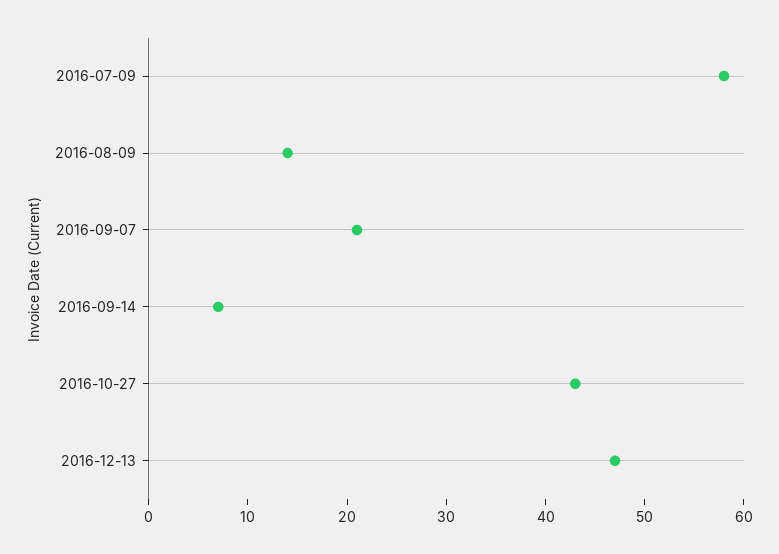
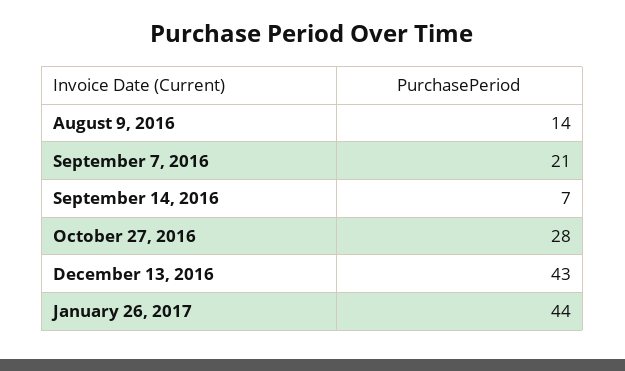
2016-07-09: 58 -> none
2016-10-27: 43 -> 28
2016-12-13: 47 -> 43
January 26, 2017: none -> 44

